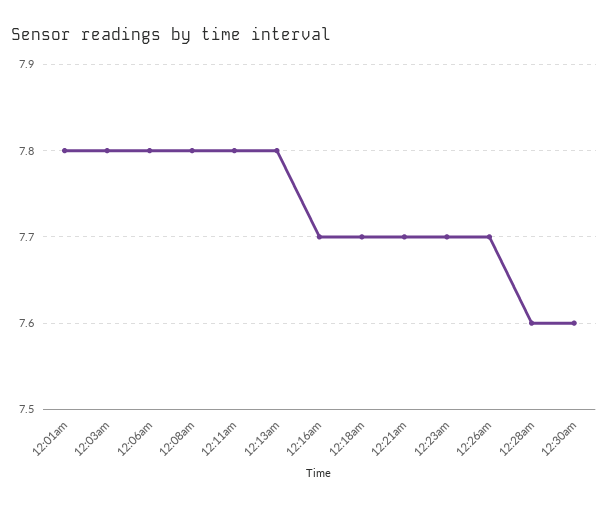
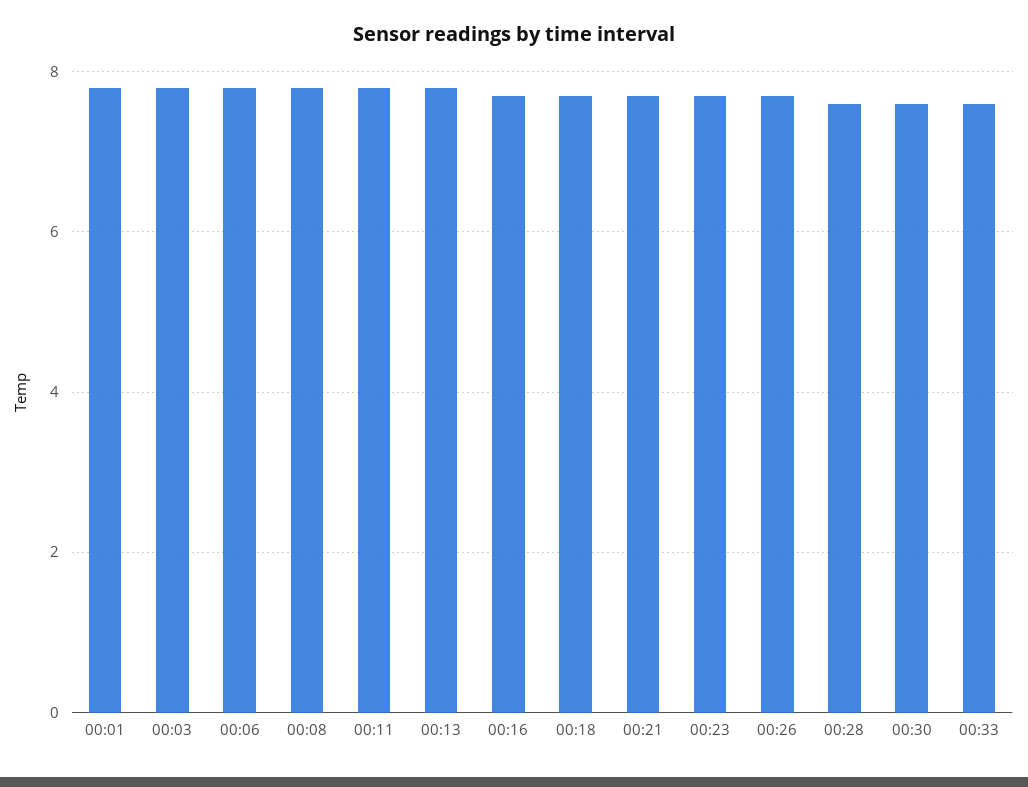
00:33: none -> 7.5

